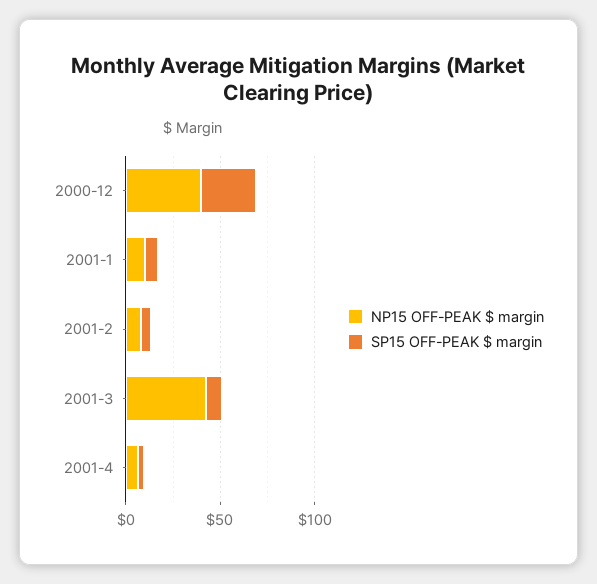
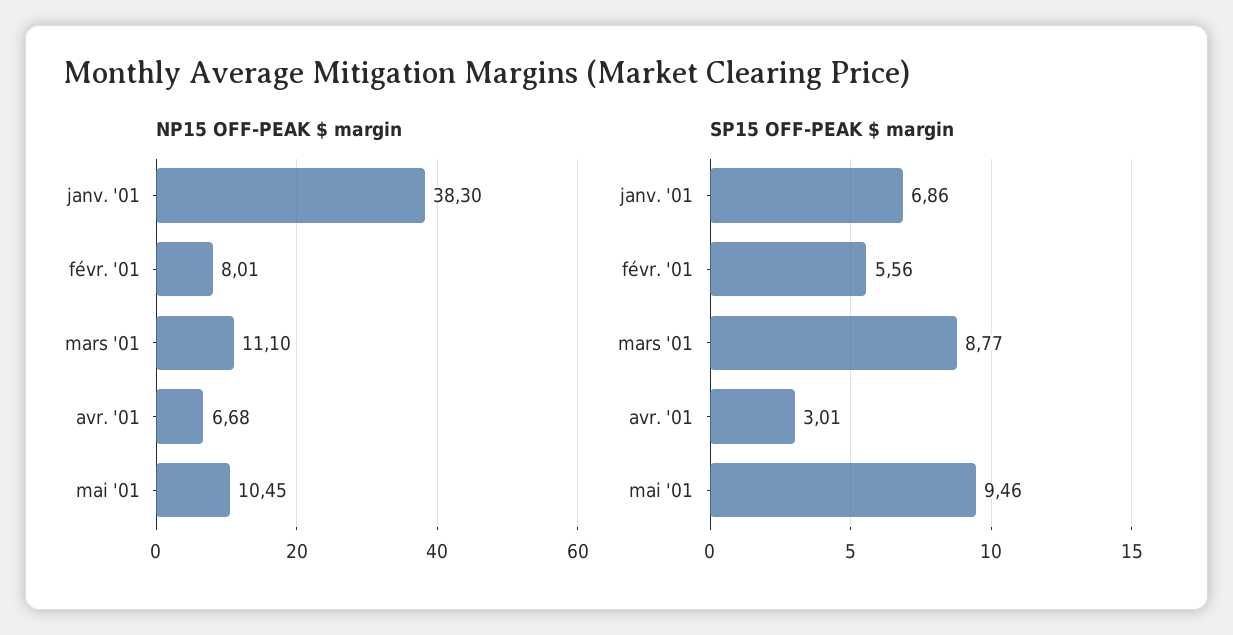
NP15 OFF-PEAK $ margin, 2000-12: 40 -> none
SP15 OFF-PEAK $ margin, 2000-12: 30 -> none
NP15 OFF-PEAK $ margin, 2001-1: 10 -> 38.3
NP15 OFF-PEAK $ margin, 2001-3: 40 -> 11.1
NP15 OFF-PEAK $ margin, mai '01: none -> 10.45
SP15 OFF-PEAK $ margin, mai '01: none -> 9.46

